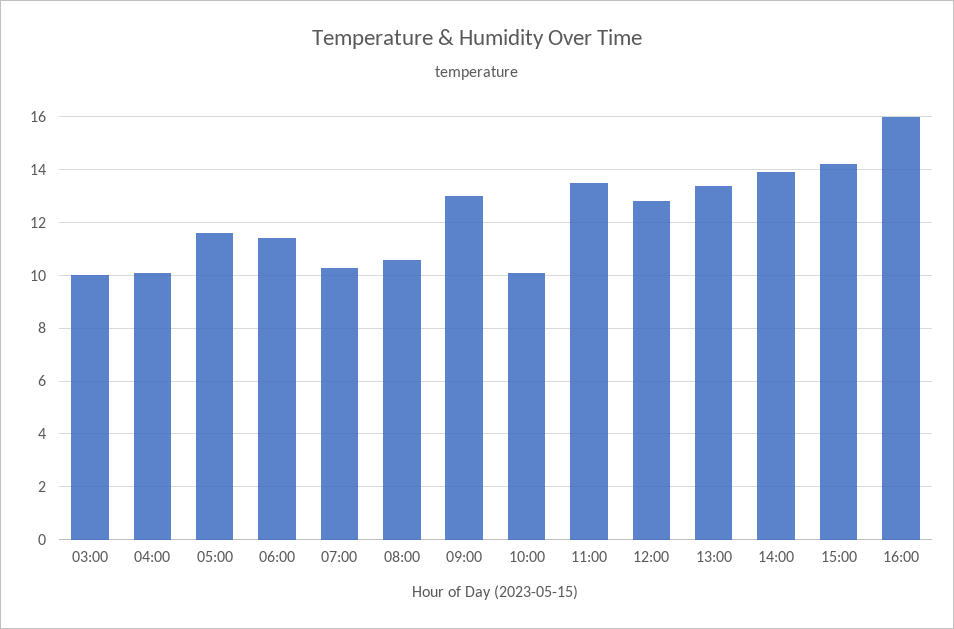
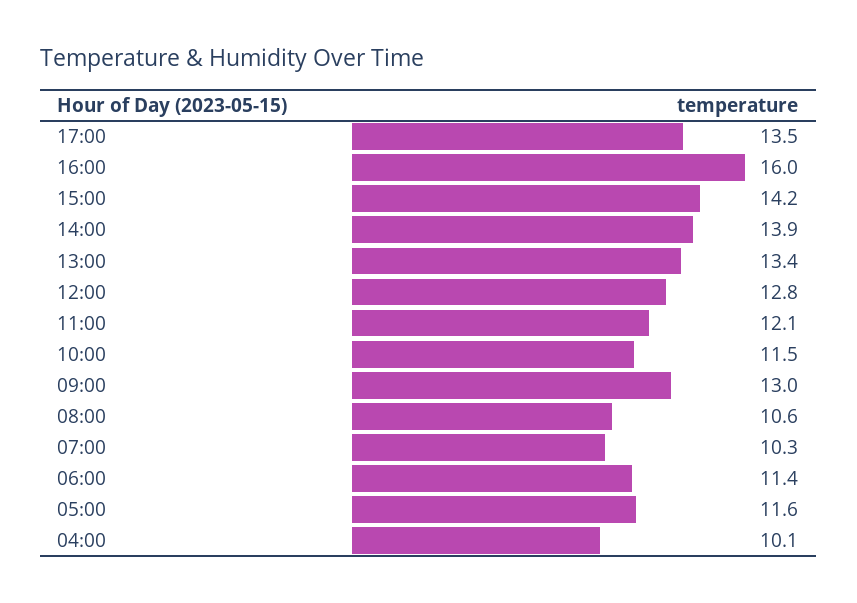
03:00: 10 -> none
10:00: 10 -> 11.5
11:00: 13.5 -> 12.1
17:00: none -> 13.5

